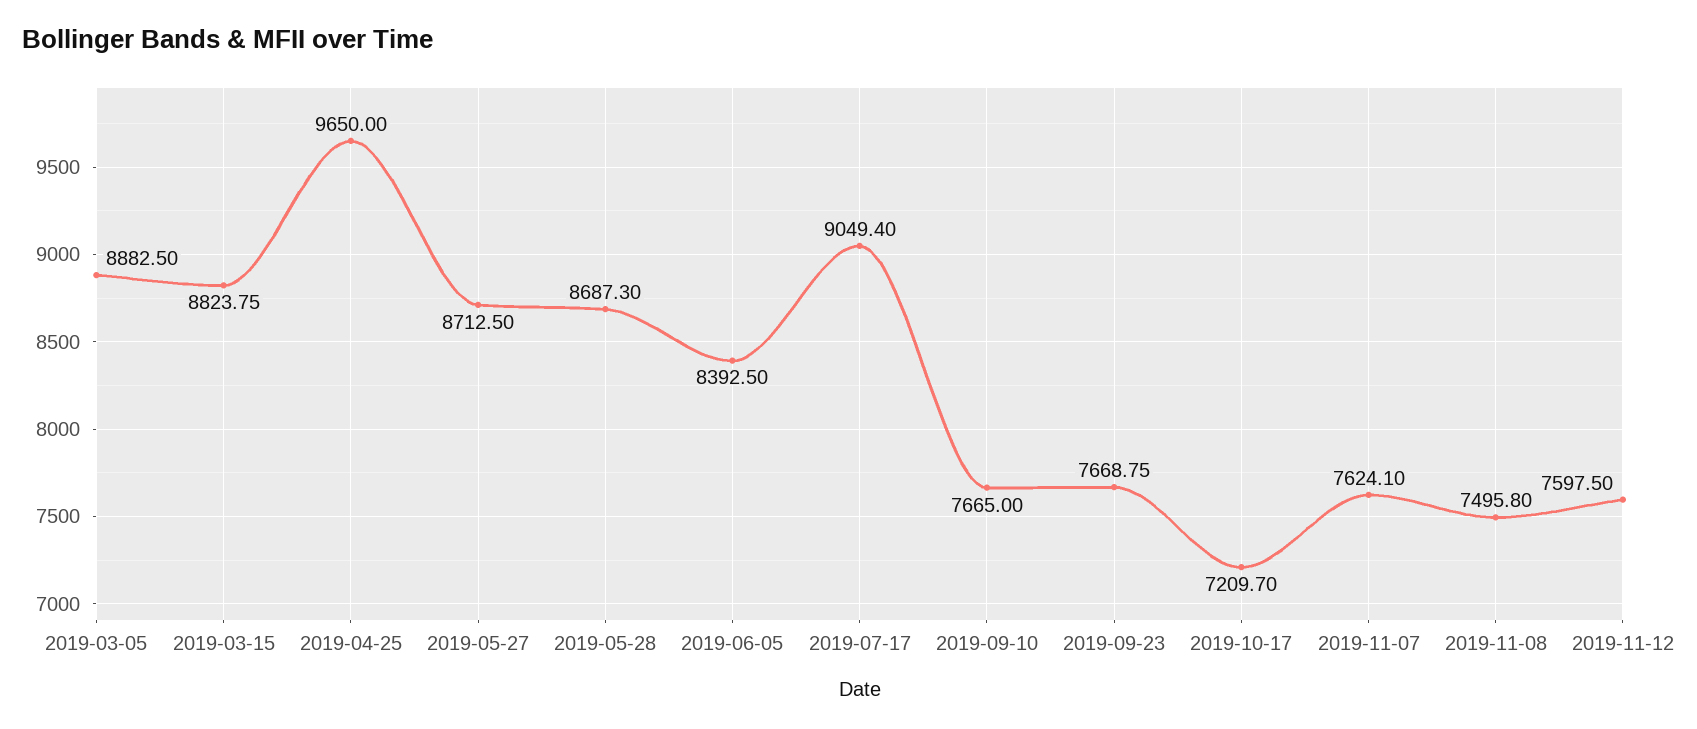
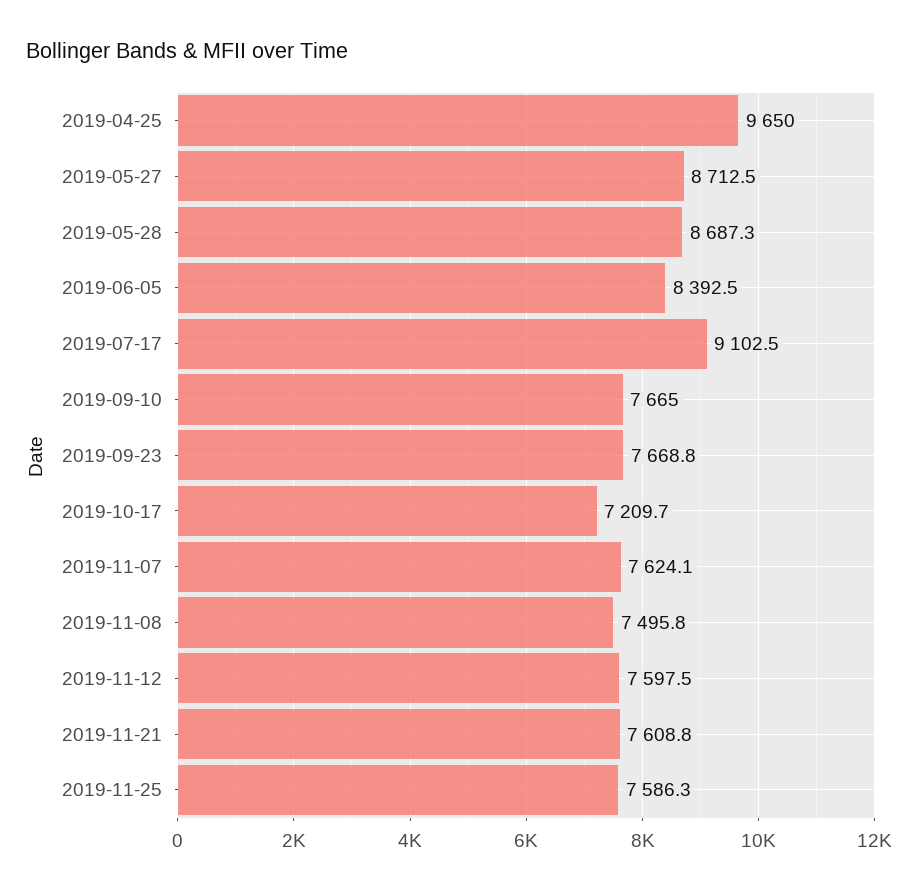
2019-03-05: 8882.5 -> none
2019-03-15: 8823.75 -> none
2019-07-17: 9049.4 -> 9102.5
2019-11-21: none -> 7608.8
2019-11-25: none -> 7586.3

